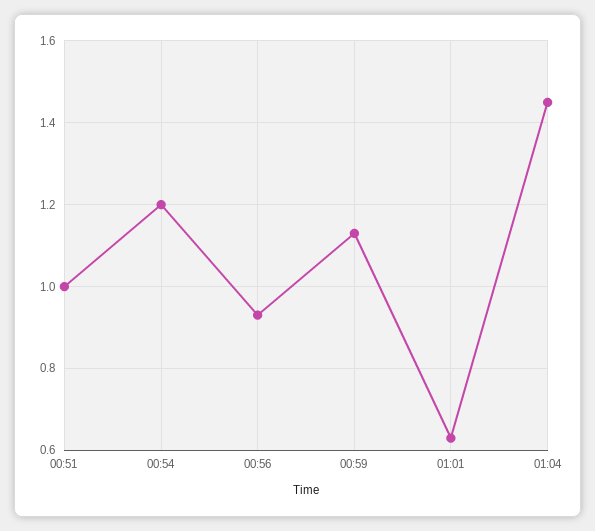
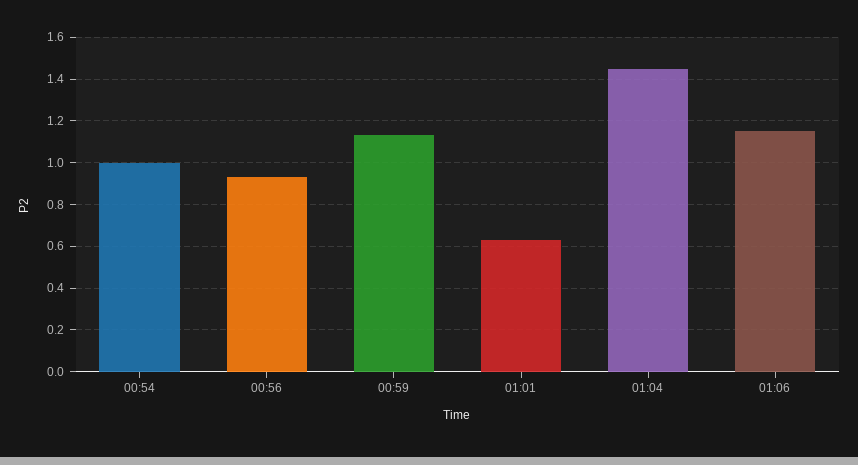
00:51: 1 -> none
00:54: 1.2 -> 1
01:06: none -> 1.15

